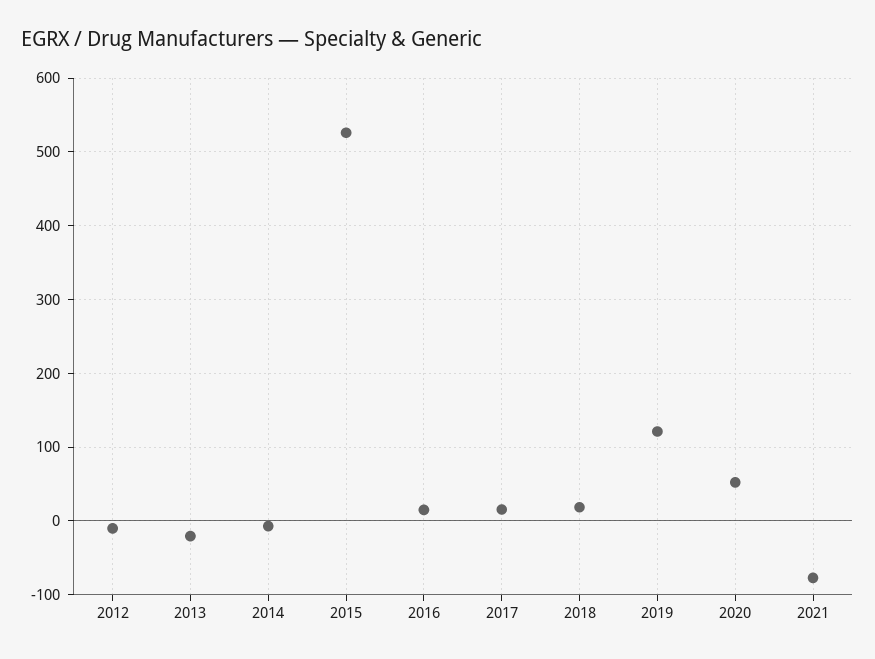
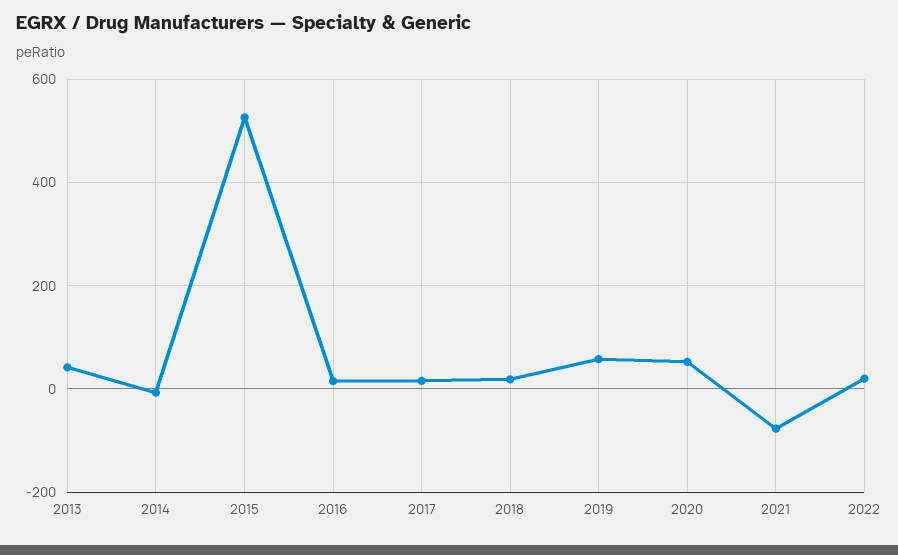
2012: -10 -> none
2013: -20 -> 40
2019: 120 -> 60
2022: none -> 20

